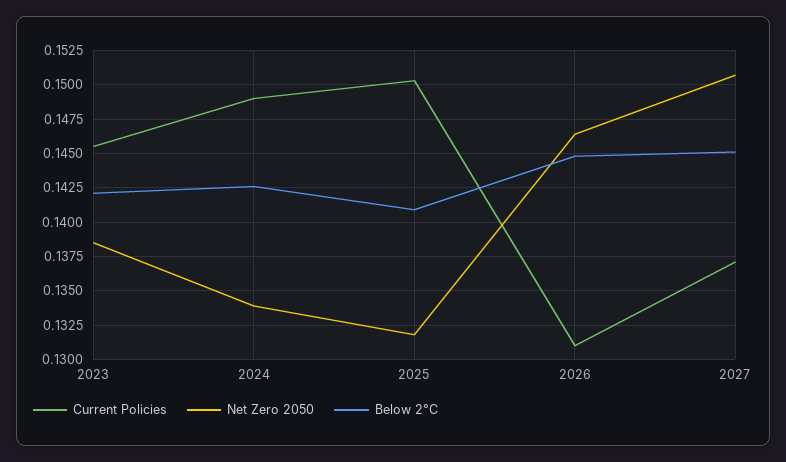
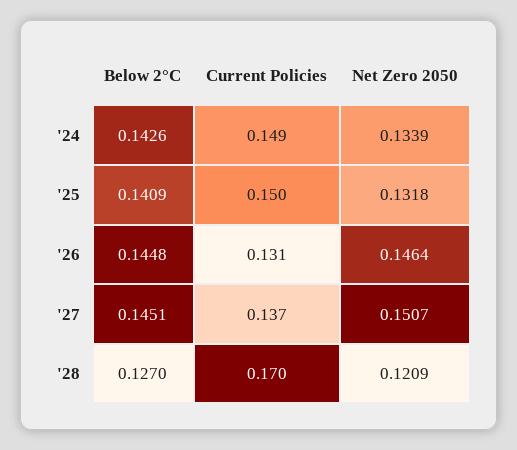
Current Policies, 2023: 0.1455 -> none
Net Zero 2050, 2023: 0.1385 -> none
Below 2°C, 2023: 0.142 -> none
Below 2°C, '28: none -> 0.127
Current Policies, '28: none -> 0.17
Net Zero 2050, '28: none -> 0.1209

